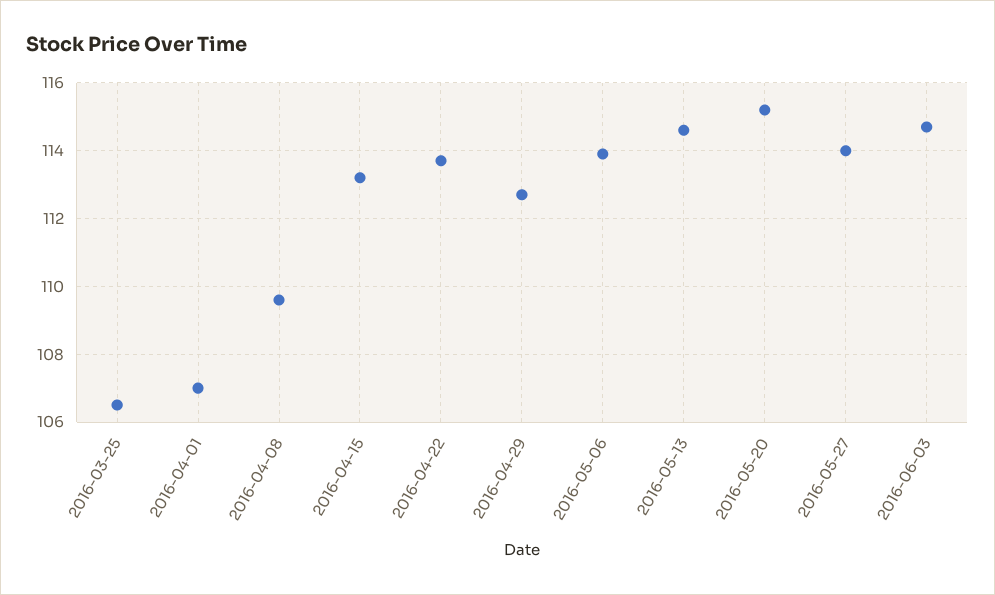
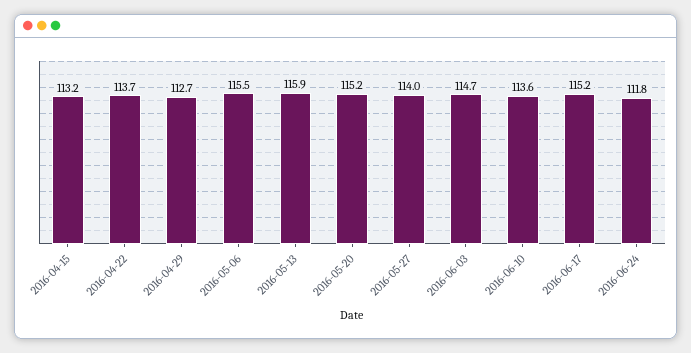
2016-03-25: 106.5 -> none
2016-04-01: 107 -> none
2016-04-08: 109.5 -> none
2016-05-06: 114 -> 115.5
2016-05-13: 114.5 -> 115.9
2016-06-10: none -> 113.6
2016-06-17: none -> 115.2
2016-06-24: none -> 111.8

